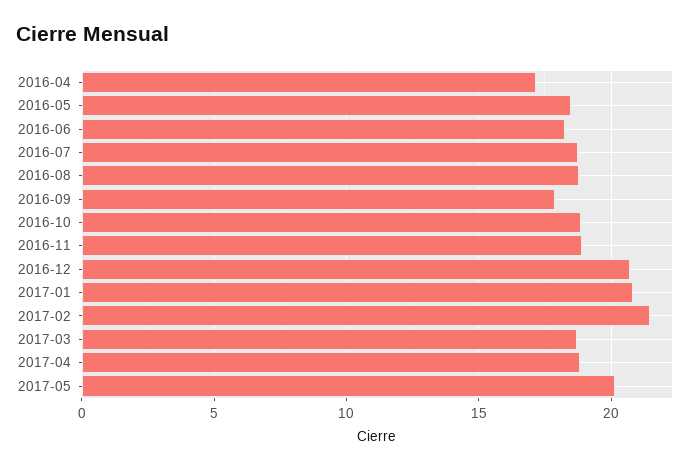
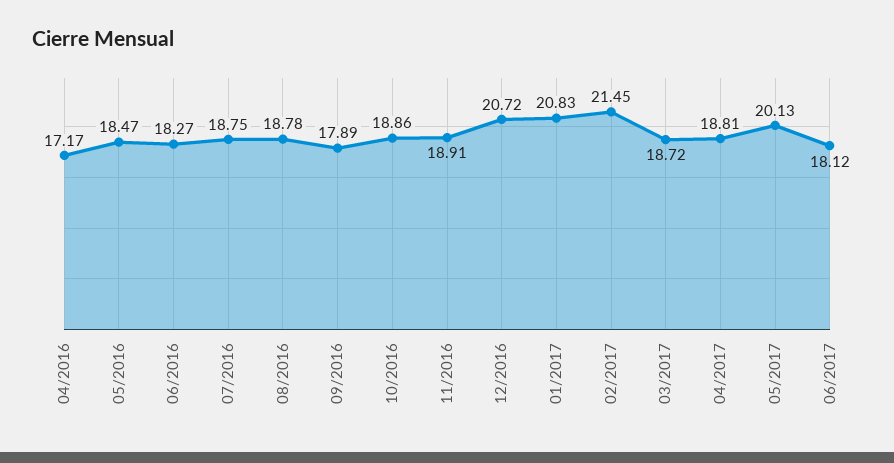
06/2017: none -> 18.12

